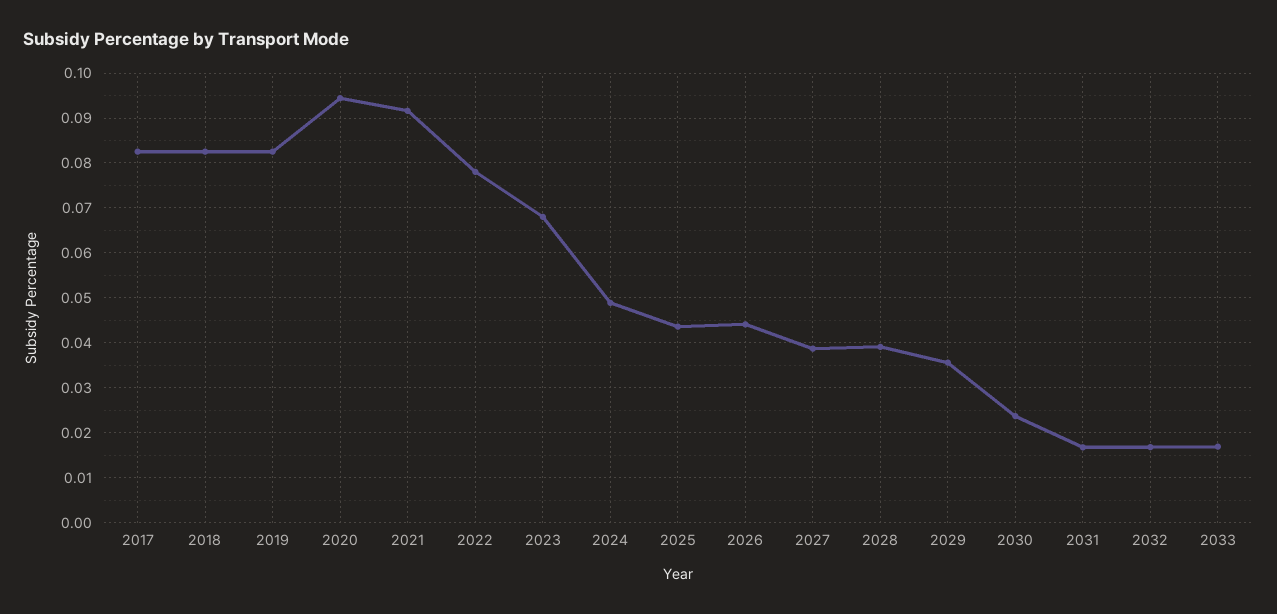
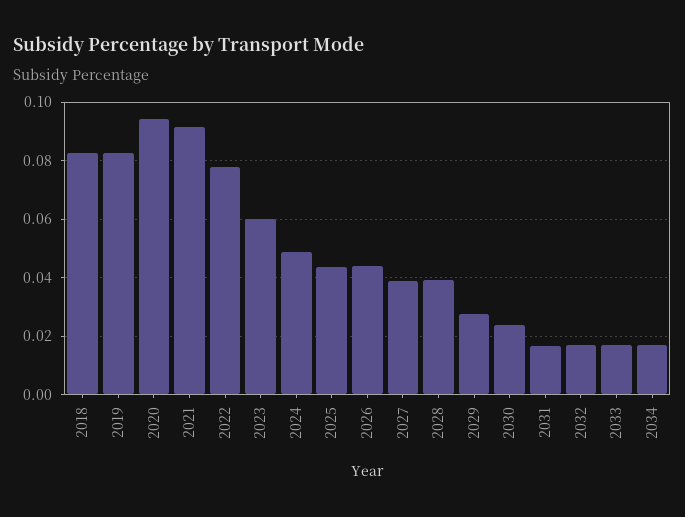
2017: 0.082 -> none
2023: 0.068 -> 0.06
2029: 0.036 -> 0.0275
2034: none -> 0.0175

